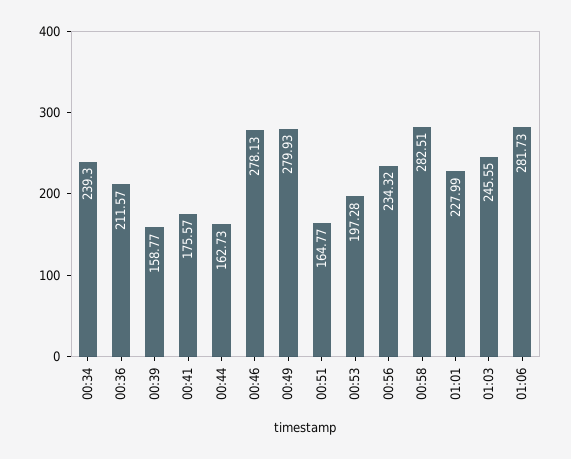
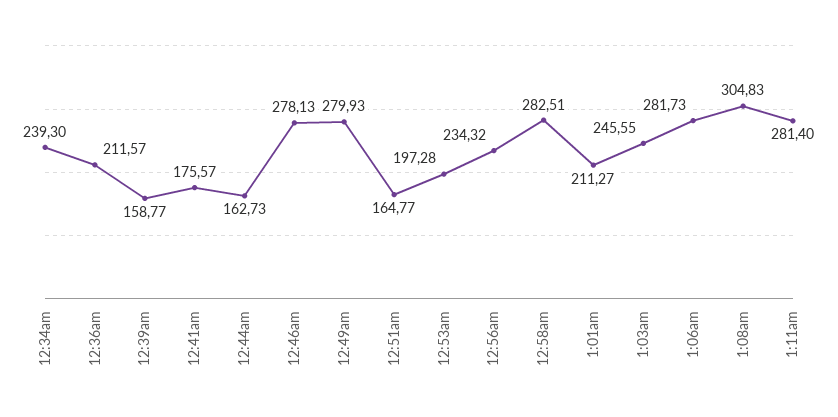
01:01: 227.99 -> 211.27
1:08am: none -> 304.83
1:11am: none -> 281.4

